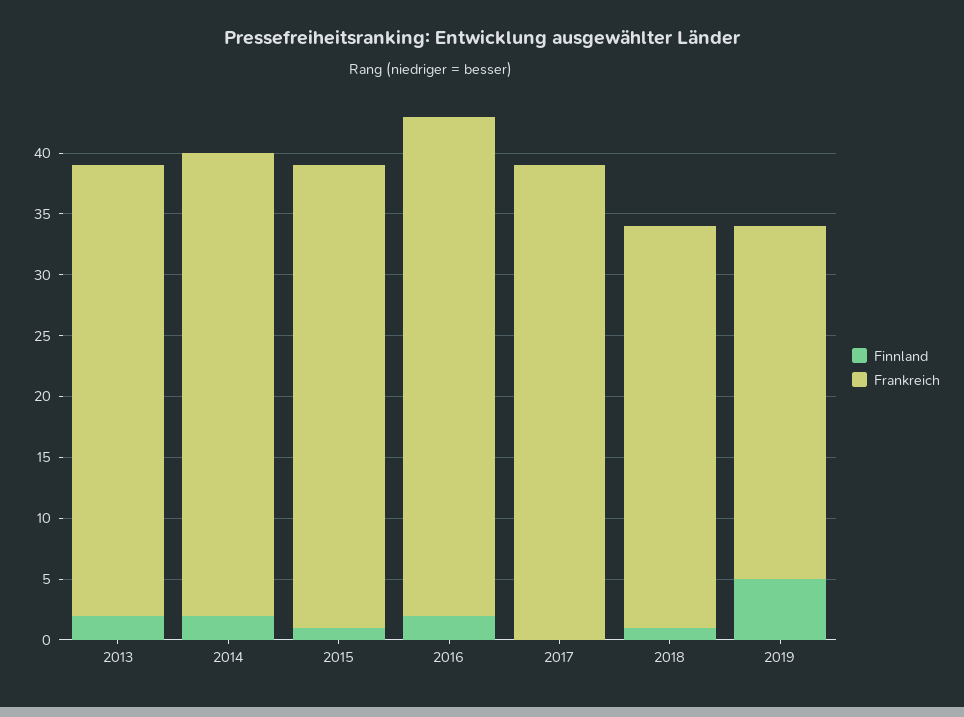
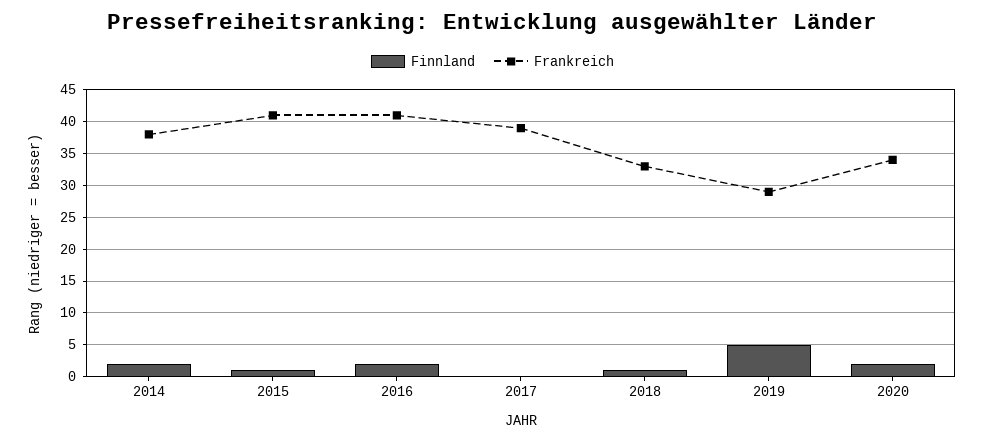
Finnland, 2013: 2 -> none
Frankreich, 2013: 37 -> none
Frankreich, 2015: 38 -> 41
Finnland, 2020: none -> 2
Frankreich, 2020: none -> 34

